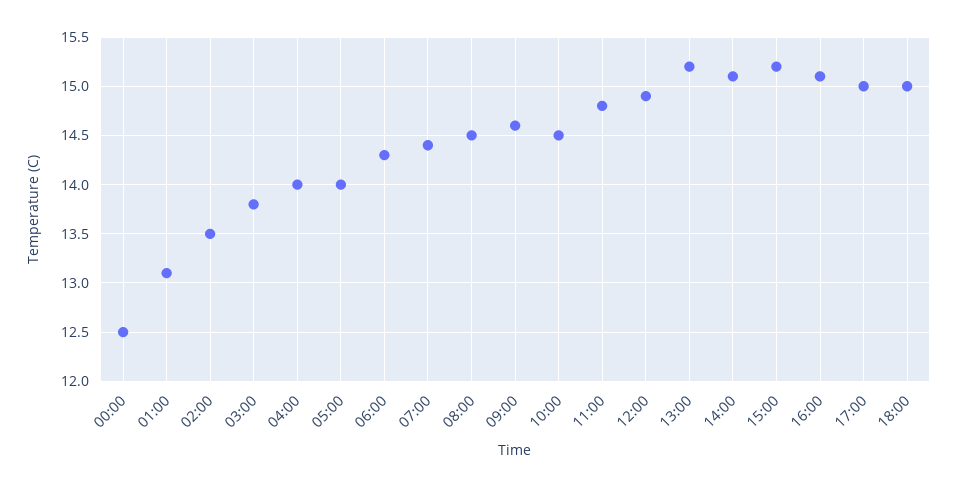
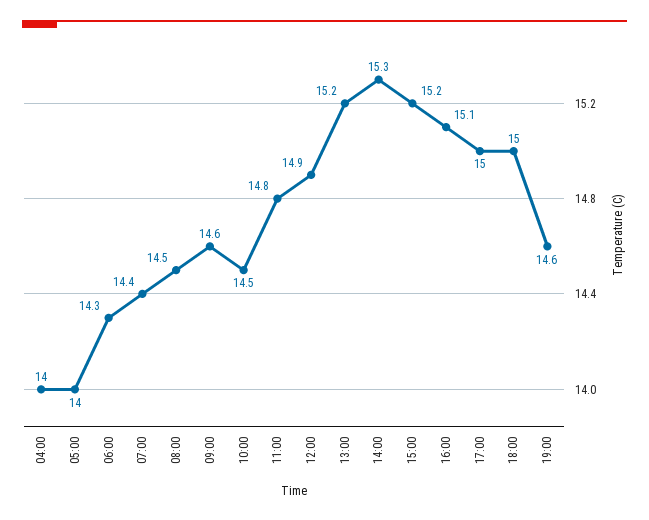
00:00: 12.5 -> none
01:00: 13.1 -> none
02:00: 13.5 -> none
03:00: 13.8 -> none
14:00: 15.1 -> 15.3
19:00: none -> 14.6

